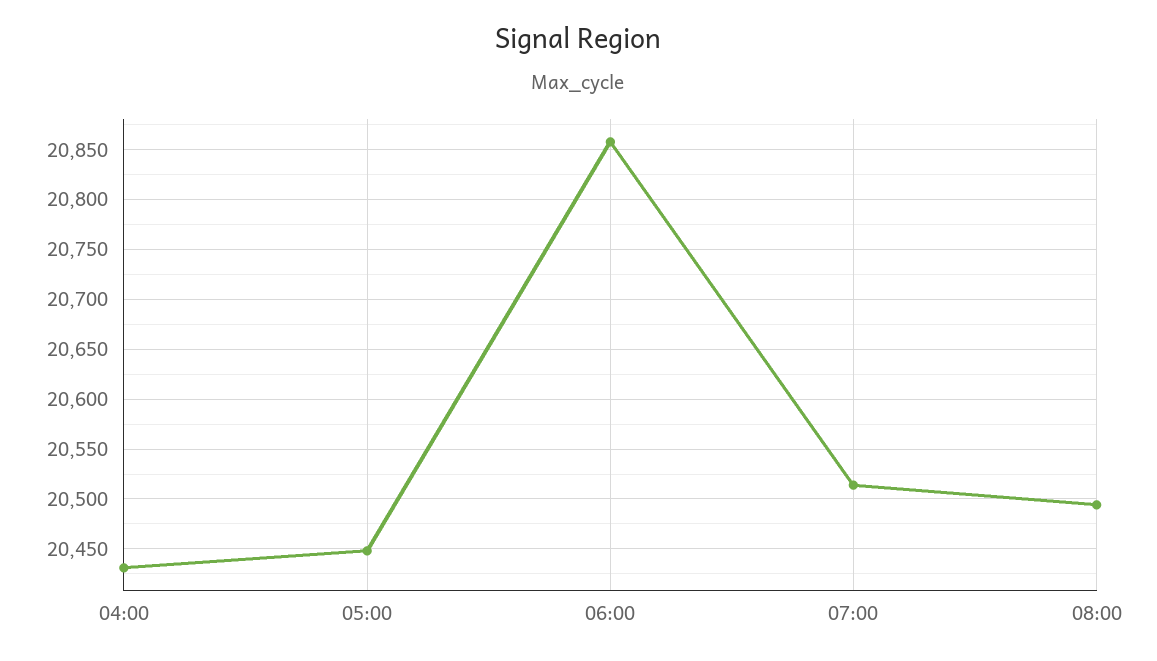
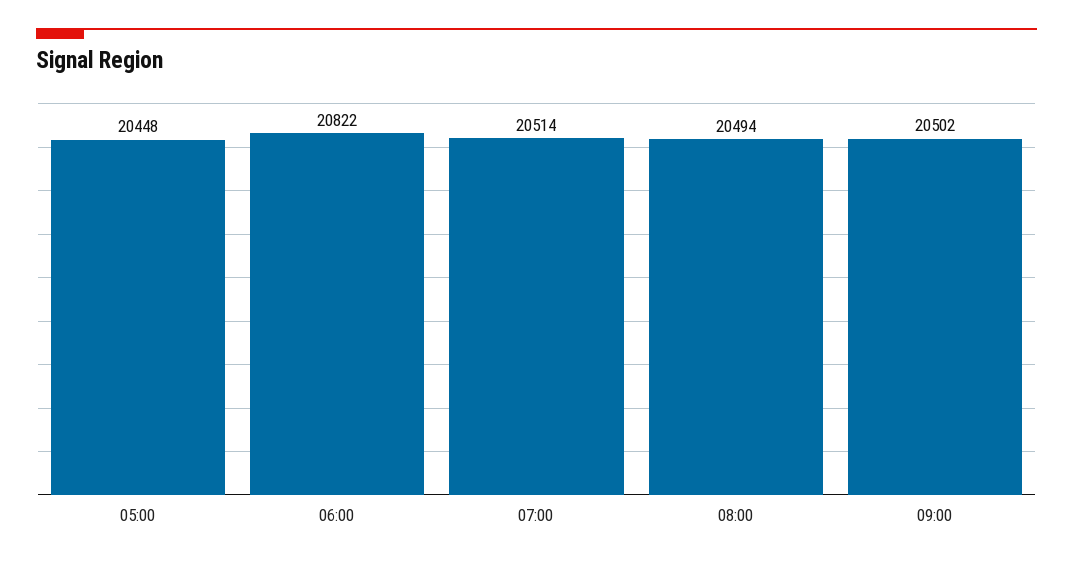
04:00: 20430 -> none
06:00: 20860 -> 20822
09:00: none -> 20502

